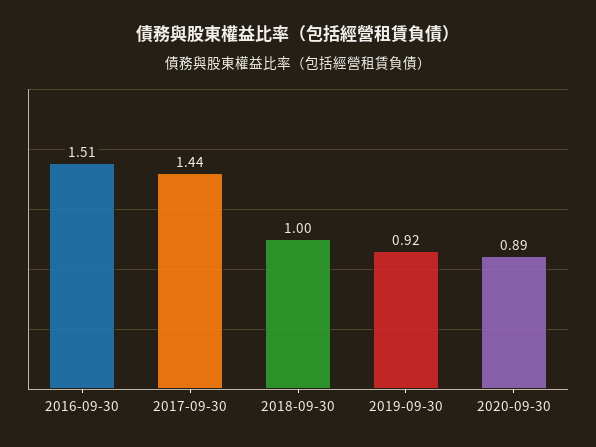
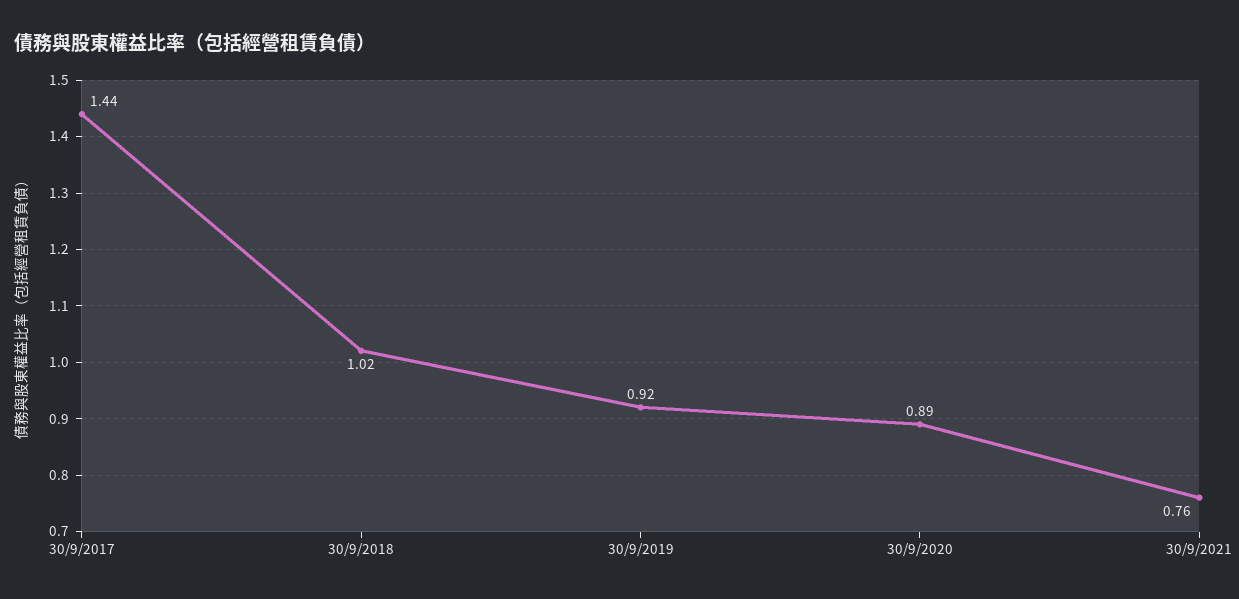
2016-09-30: 1.51 -> none
2018-09-30: 1 -> 1.02
30/9/2021: none -> 0.76

